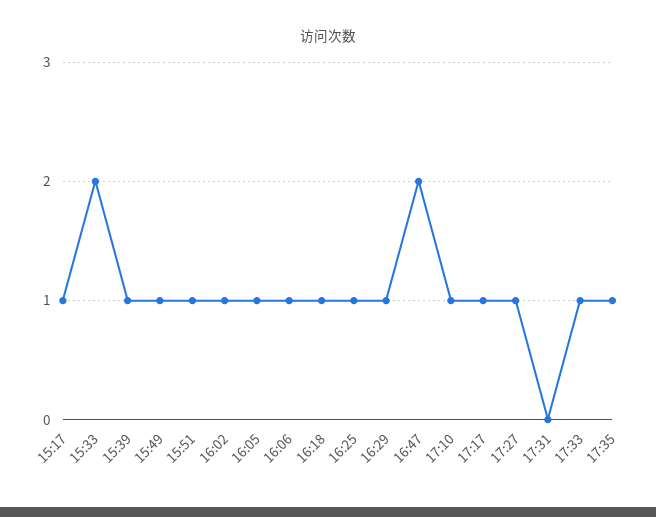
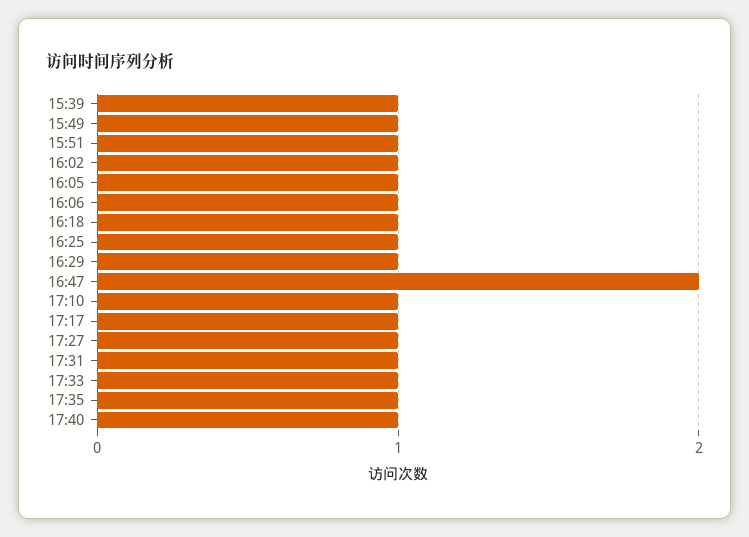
15:17: 1 -> none
15:33: 2 -> none
17:31: 0 -> 1
17:40: none -> 1

